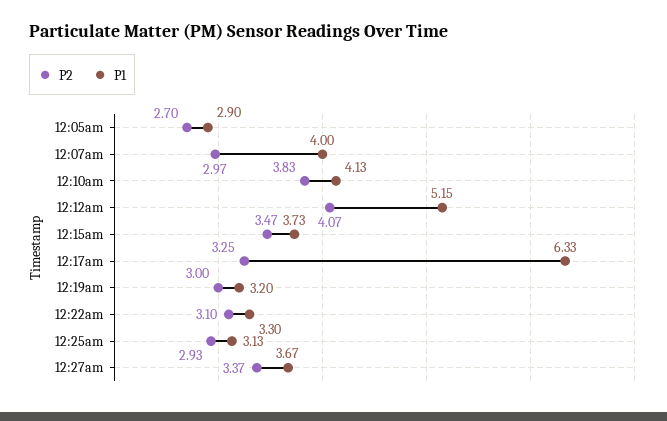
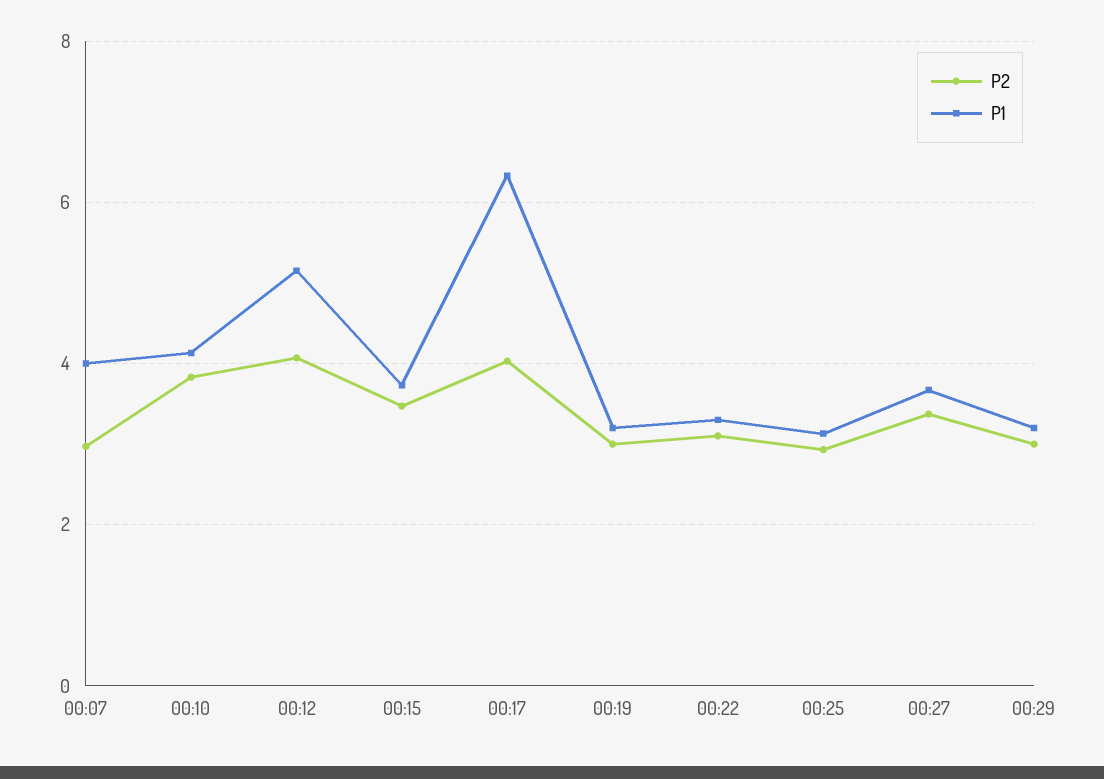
P2, 12:05am: 2.7 -> none
P1, 12:05am: 2.9 -> none
P2, 12:17am: 3.25 -> 4
P2, 00:29: none -> 3
P1, 00:29: none -> 3.2

